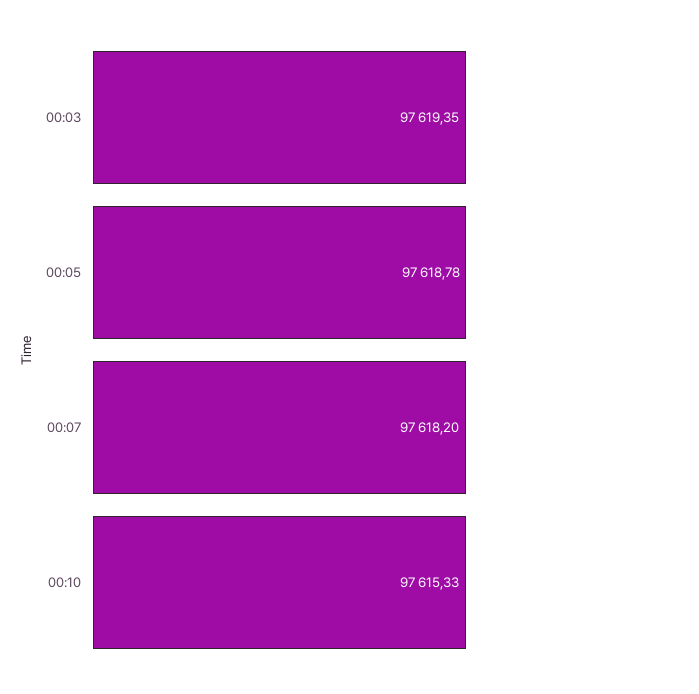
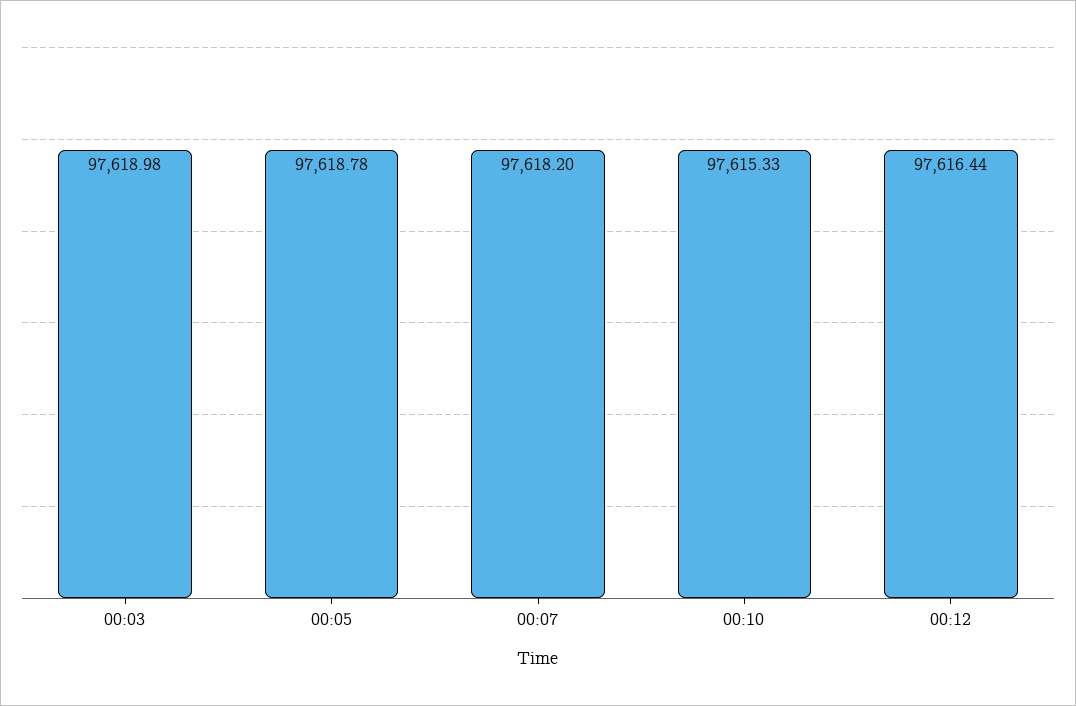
00:03: 97619.35 -> 97618.98
00:12: none -> 97616.44

